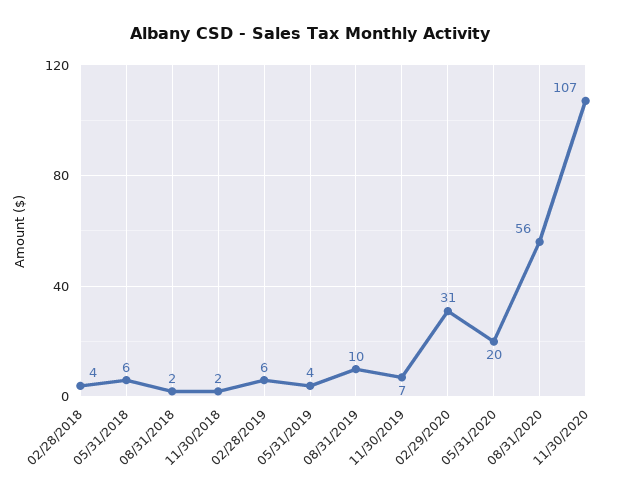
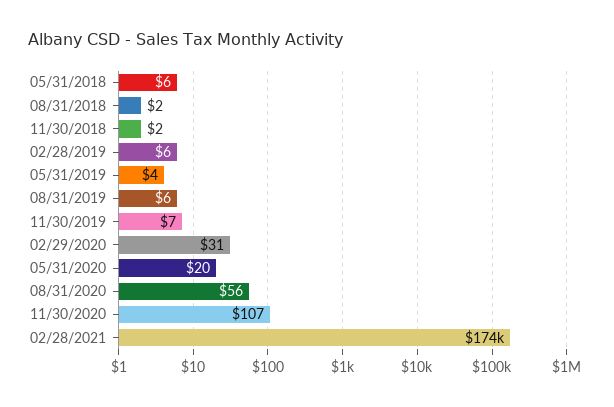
02/28/2018: 4 -> none
08/31/2019: 10 -> 6
02/28/2021: none -> 174000

